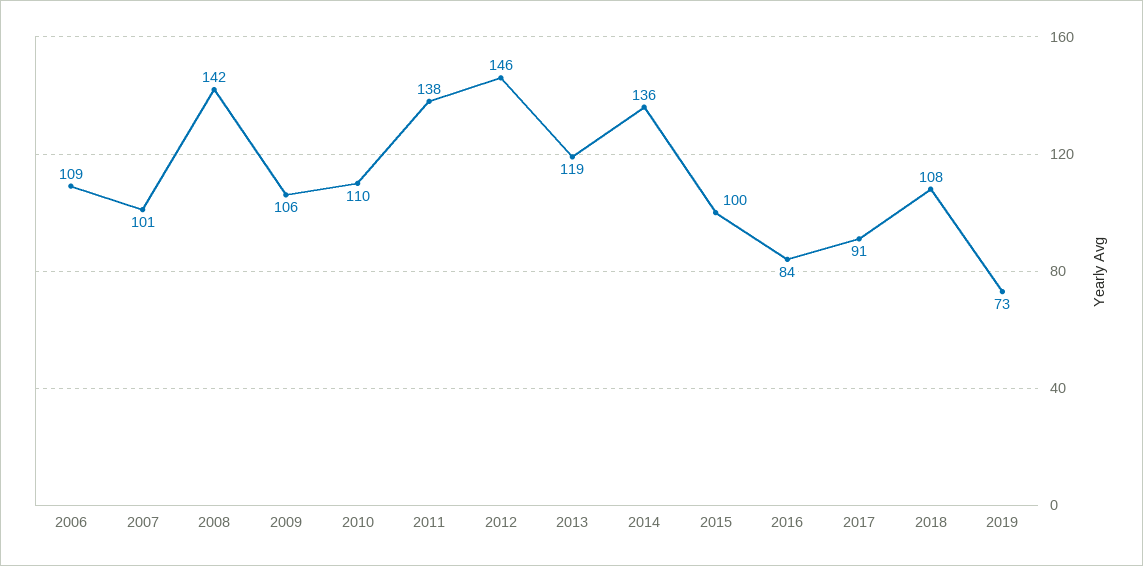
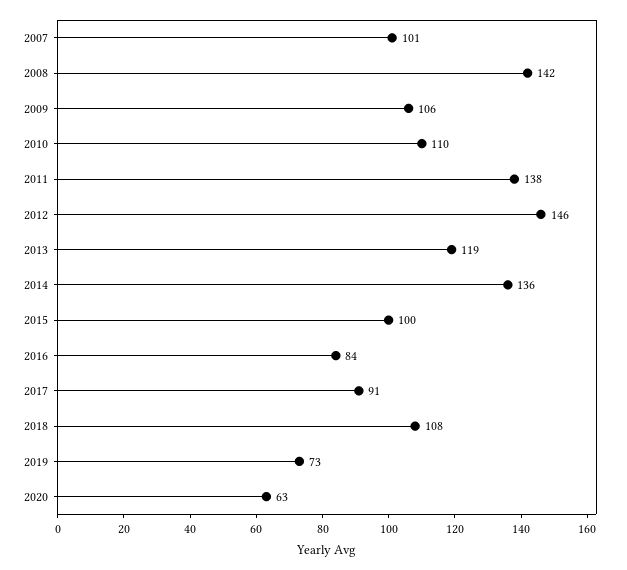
2006: 109 -> none
2020: none -> 63

